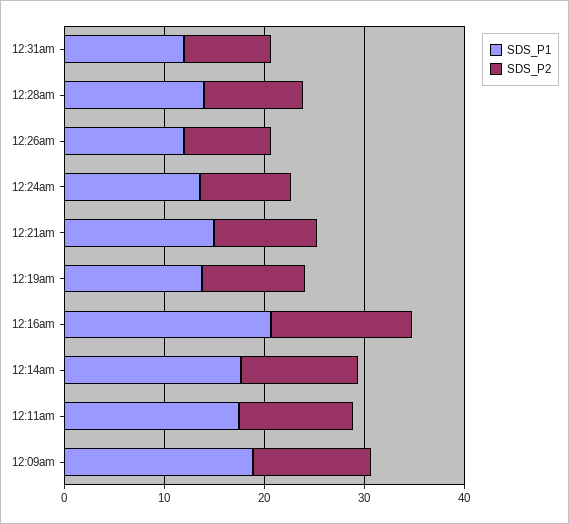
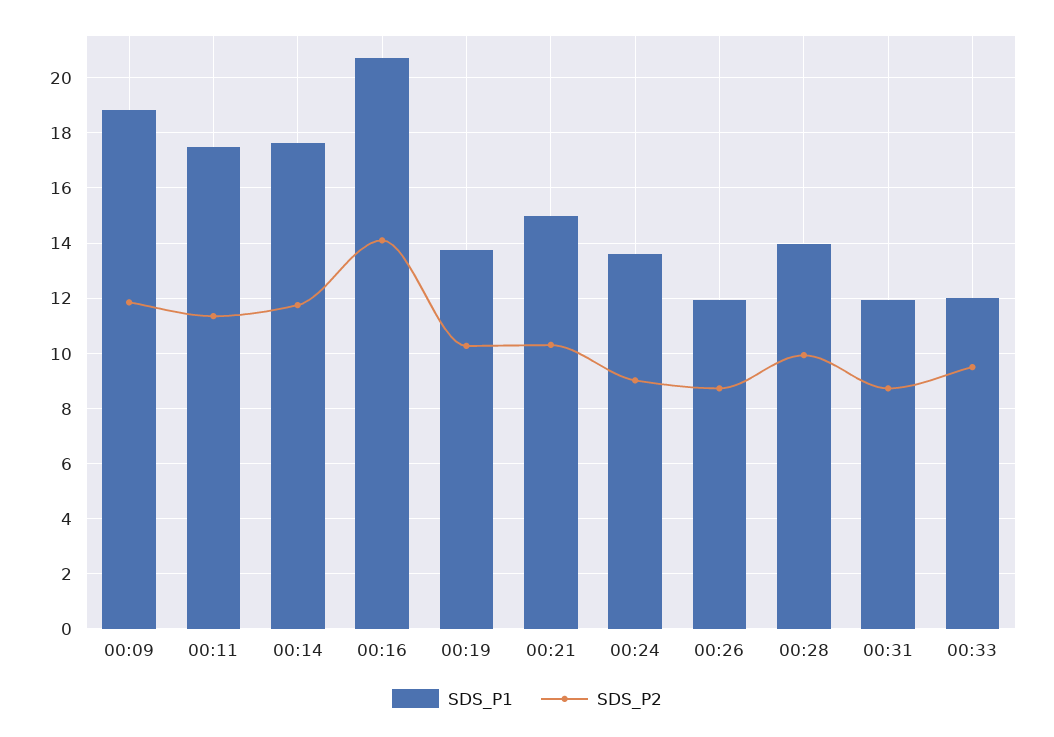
SDS_P1, 00:33: none -> 12
SDS_P2, 00:33: none -> 9.5

